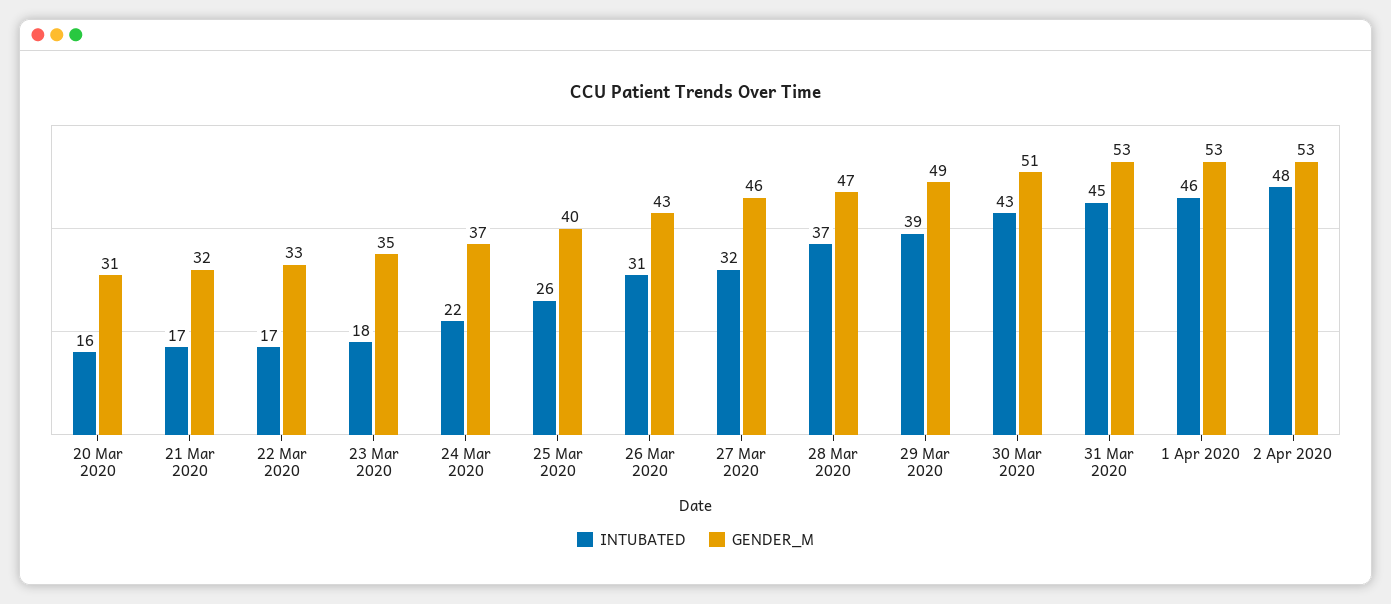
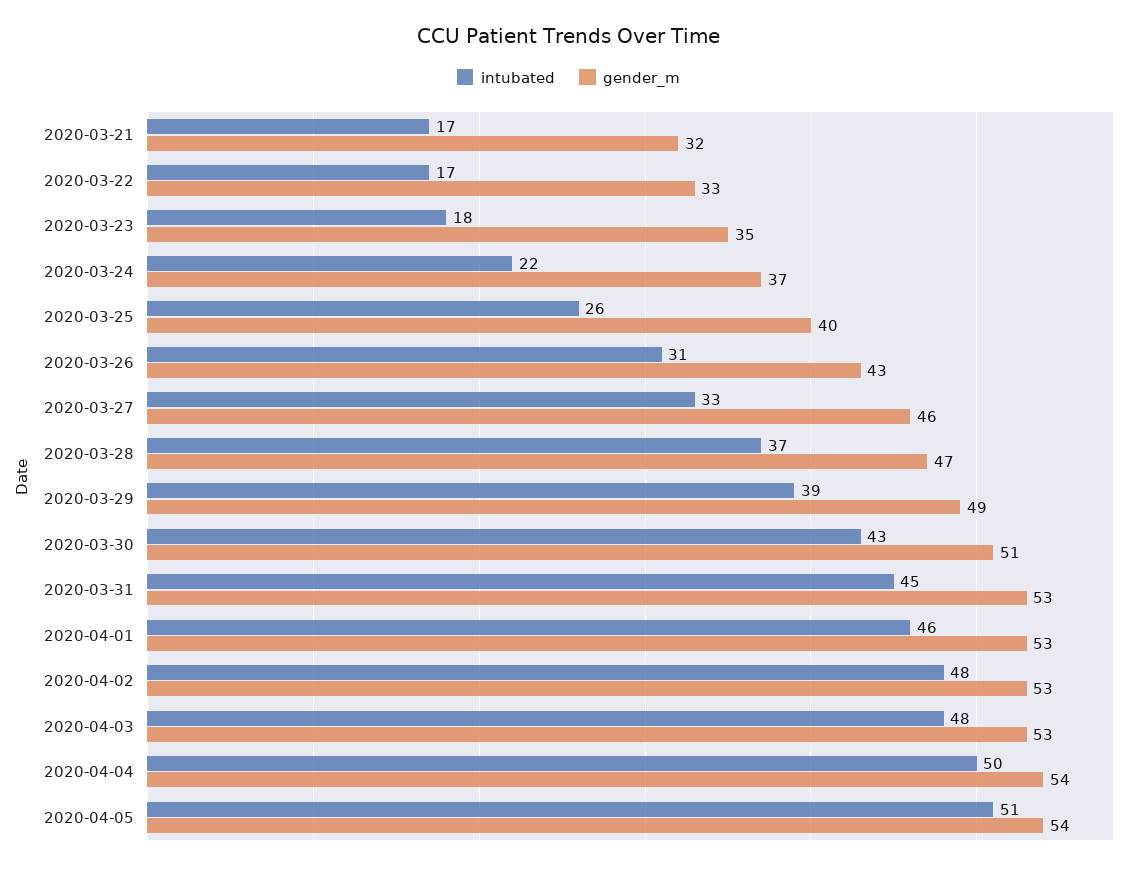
INTUBATED, 20 Mar 2020: 16 -> none
GENDER_M, 20 Mar 2020: 31 -> none
INTUBATED, 27 Mar 2020: 32 -> 33
INTUBATED, 2020-04-03: none -> 48
GENDER_M, 2020-04-03: none -> 53
INTUBATED, 2020-04-04: none -> 50
GENDER_M, 2020-04-04: none -> 54
INTUBATED, 2020-04-05: none -> 51
GENDER_M, 2020-04-05: none -> 54

